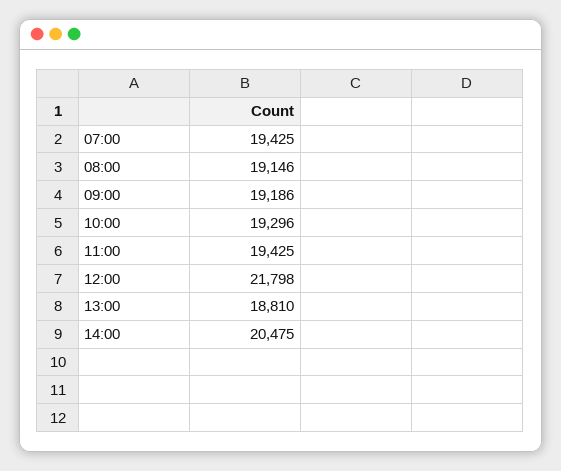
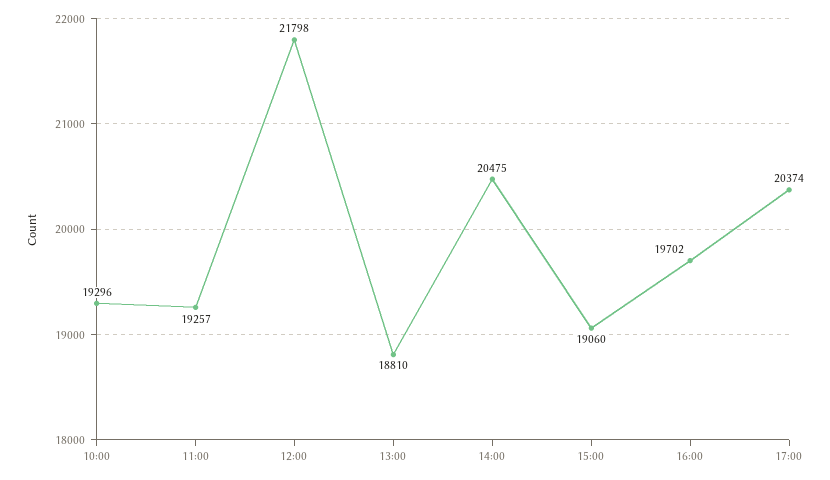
07:00: 19425 -> none
08:00: 19146 -> none
09:00: 19186 -> none
11:00: 19425 -> 19257
15:00: none -> 19060
16:00: none -> 19702
17:00: none -> 20374

